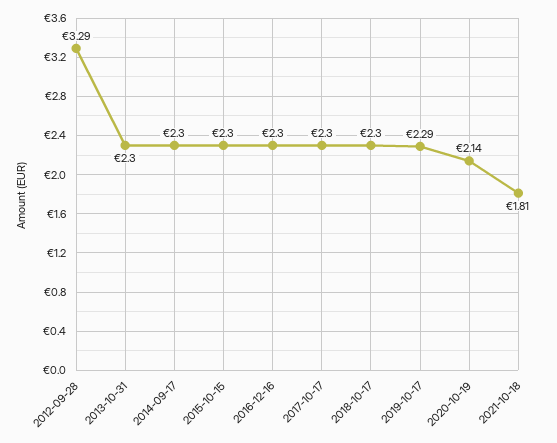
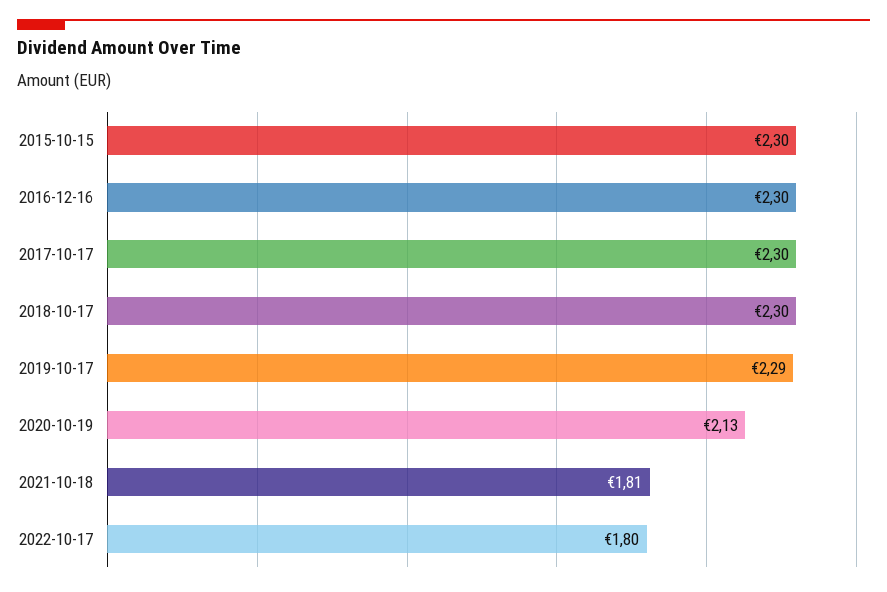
2012-09-28: 3.29 -> none
2013-10-31: 2.3 -> none
2014-09-17: 2.3 -> none
2020-10-19: 2.14 -> 2.13
2022-10-17: none -> 1.8

